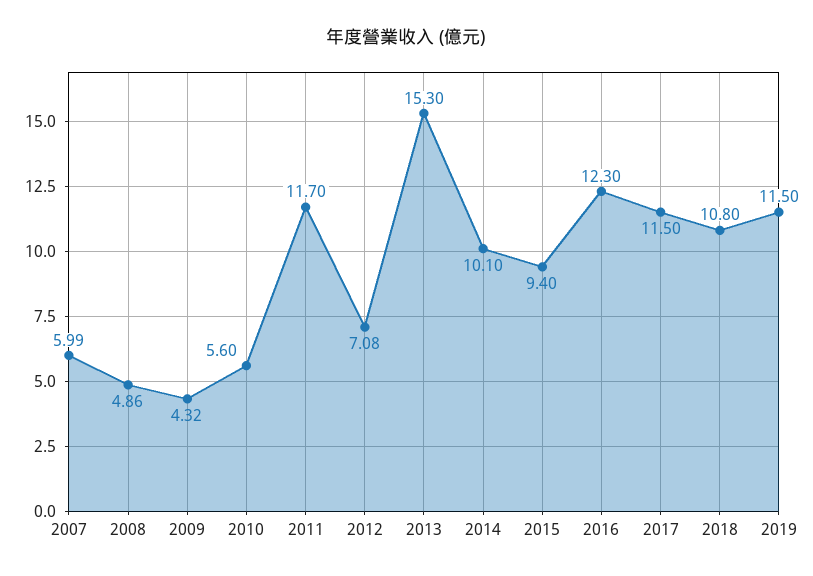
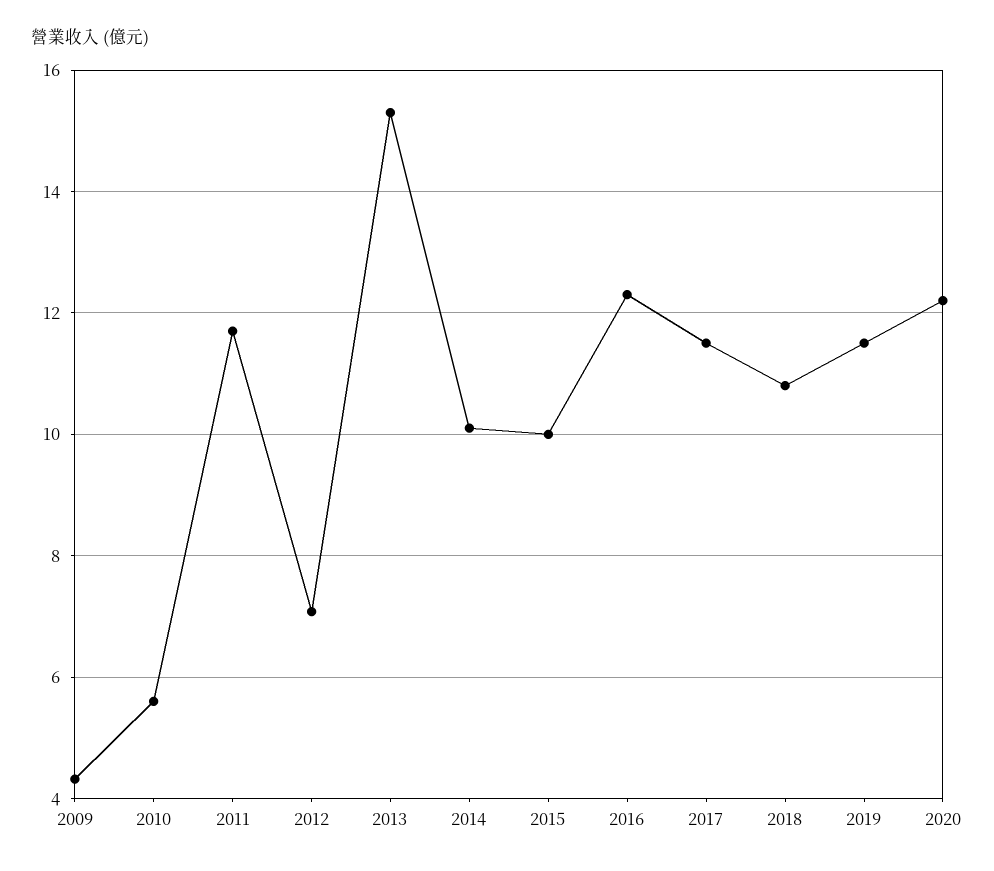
2007: 5.99 -> none
2008: 4.86 -> none
2015: 9.4 -> 10
2020: none -> 12.2

